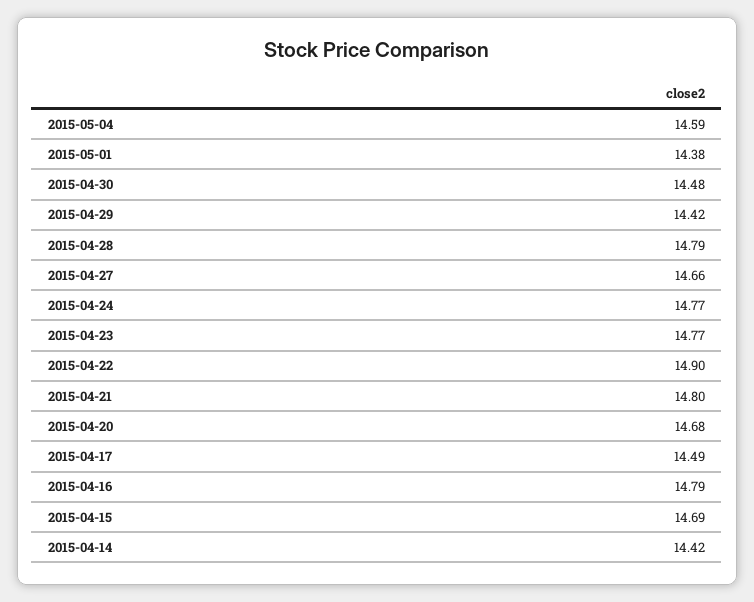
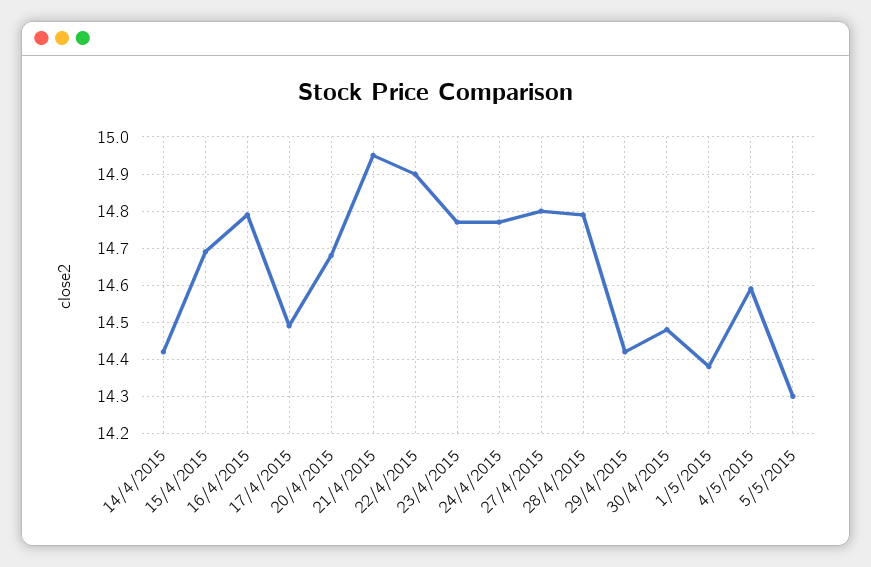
2015-04-27: 14.66 -> 14.8
2015-04-21: 14.8 -> 14.95
5/5/2015: none -> 14.3

